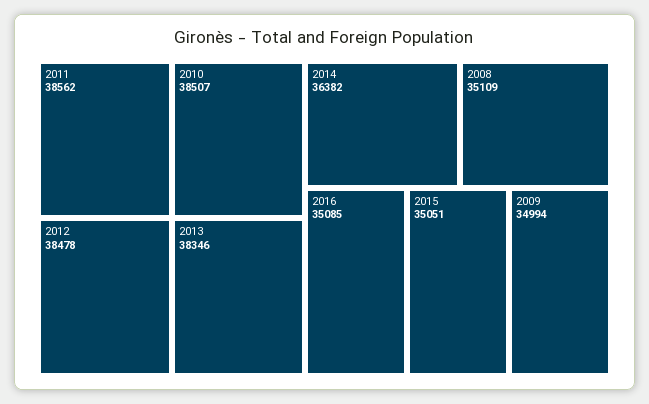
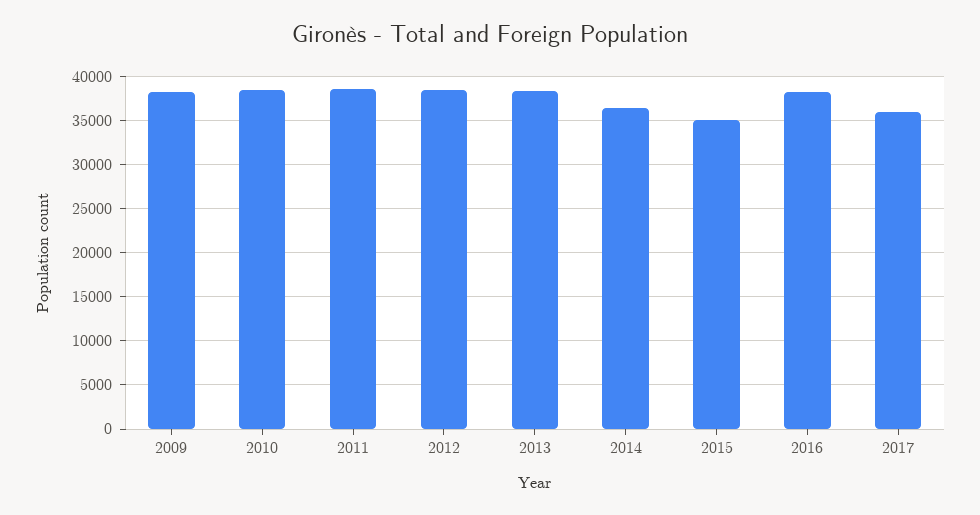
2008: 35109 -> none
2016: 35085 -> 38000
2009: 34994 -> 38000
2017: none -> 36000

